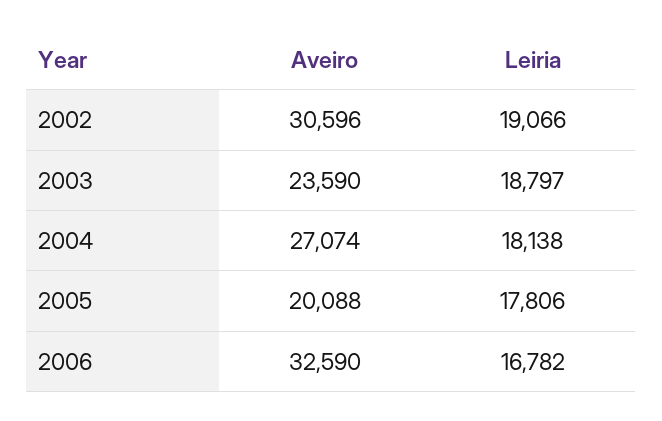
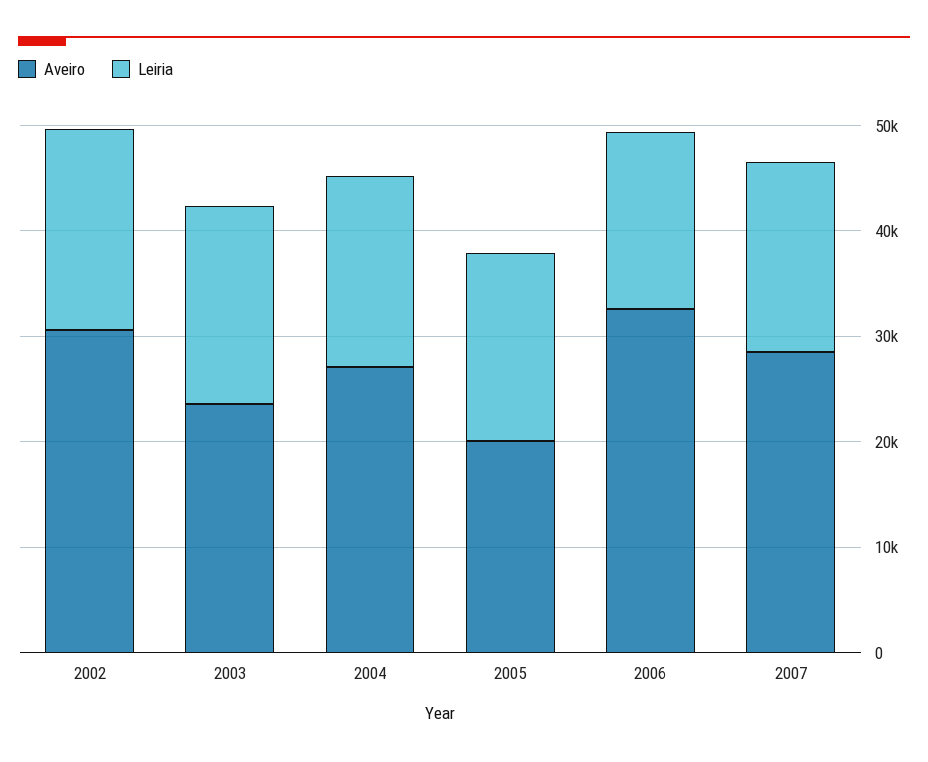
Aveiro, 2007: none -> 28000
Leiria, 2007: none -> 18000

